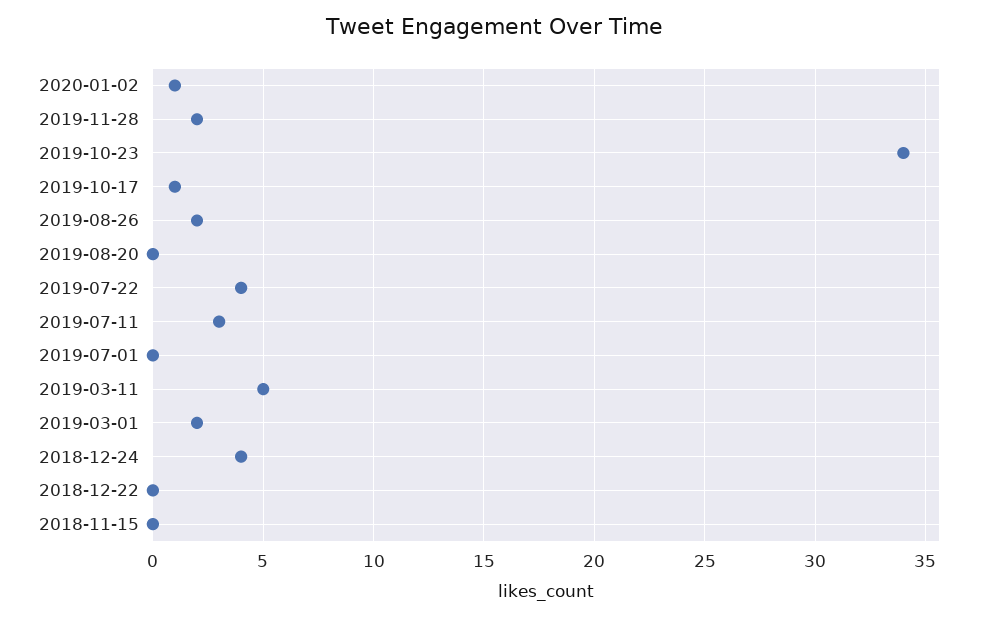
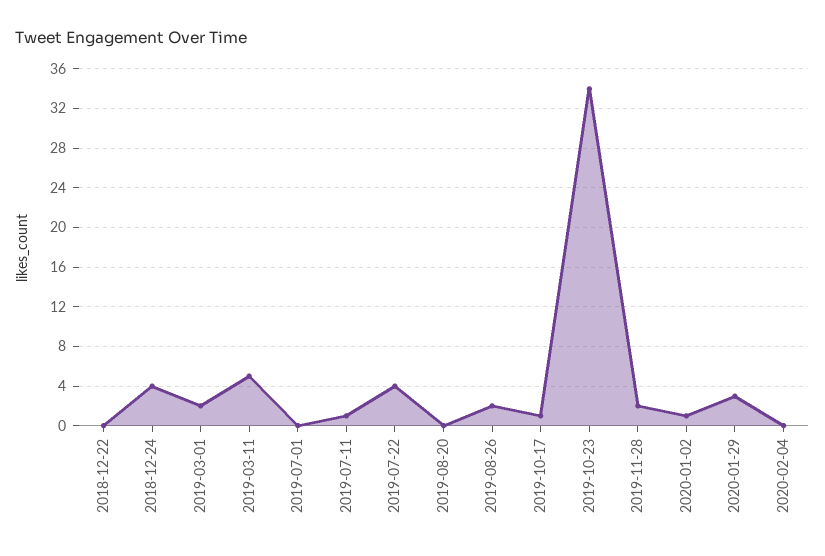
2019-07-11: 3 -> 1
2018-11-15: 0 -> none
2020-01-29: none -> 3
2020-02-04: none -> 0

